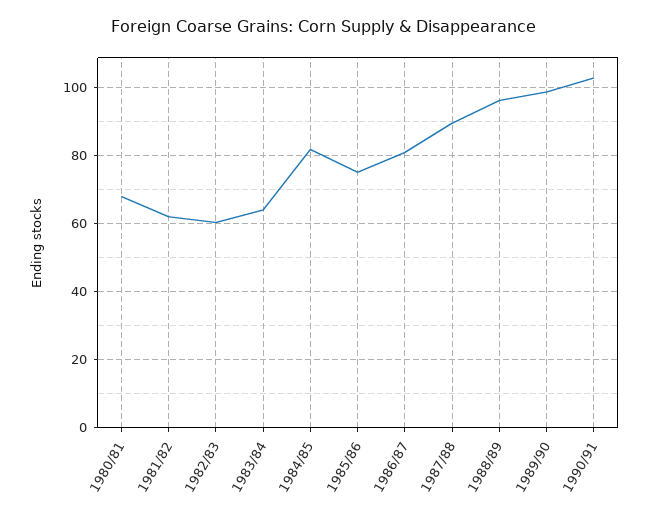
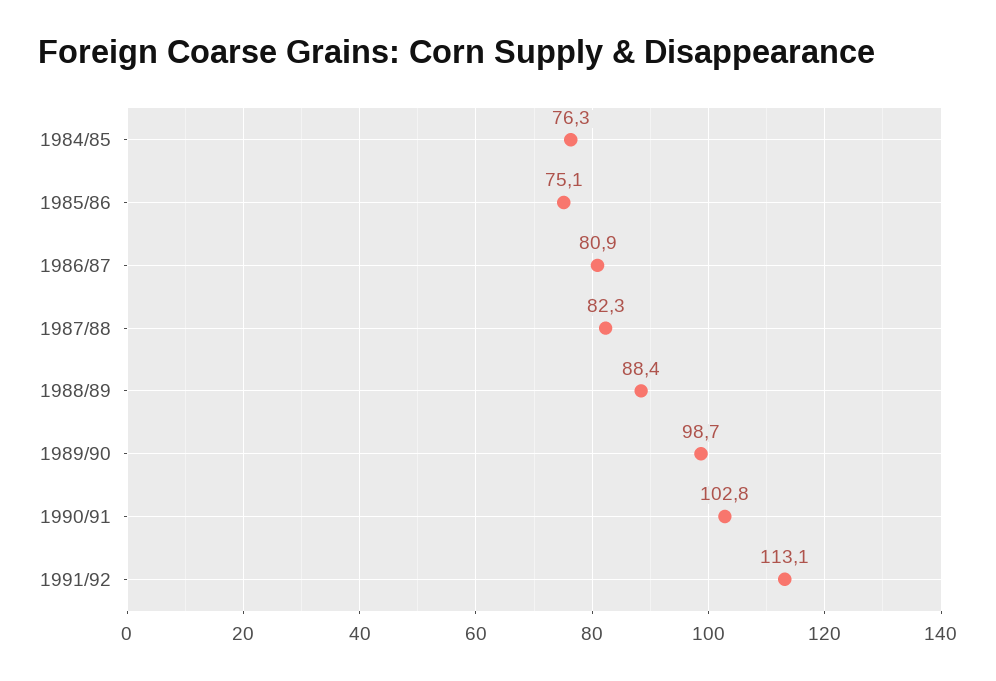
1980/81: 68 -> none
1981/82: 62 -> none
1982/83: 60 -> none
1983/84: 64 -> none
1984/85: 82 -> 76.3
1987/88: 90 -> 82.3
1988/89: 96 -> 88.4
1991/92: none -> 113.1

